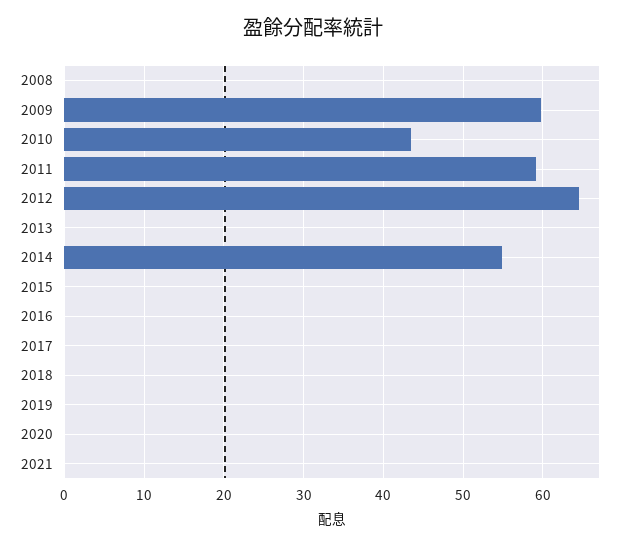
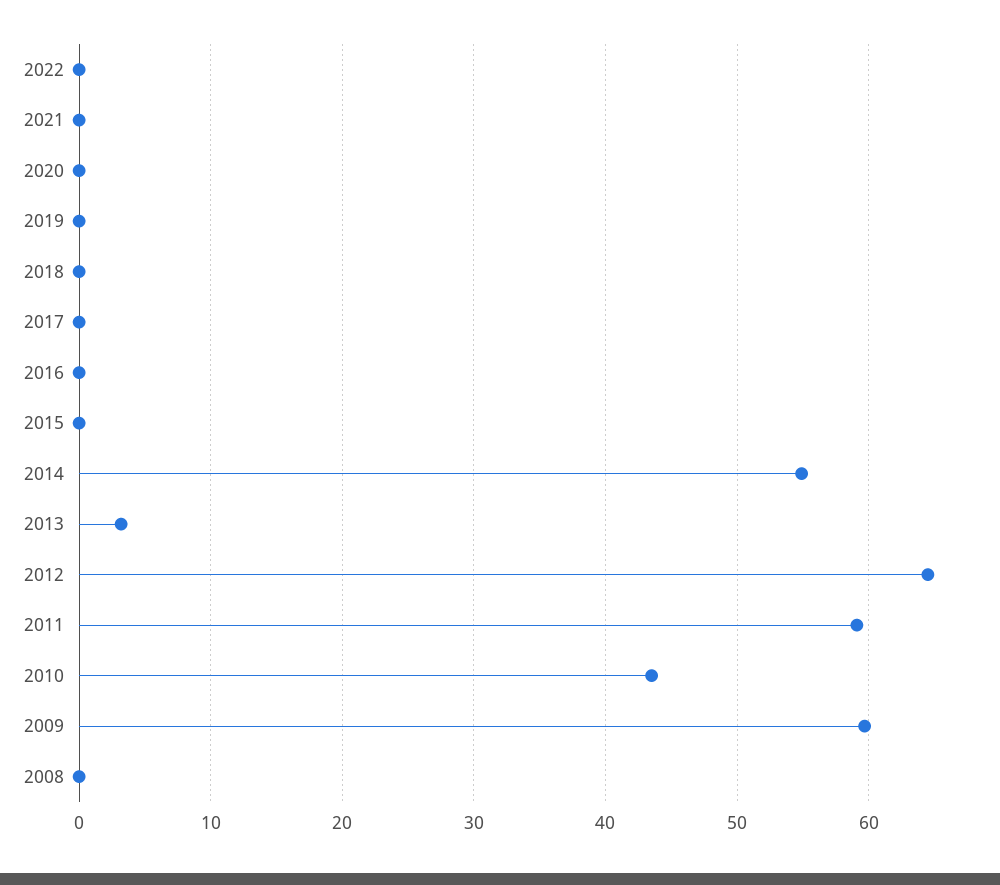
2013: 0 -> 3
2022: none -> 0

